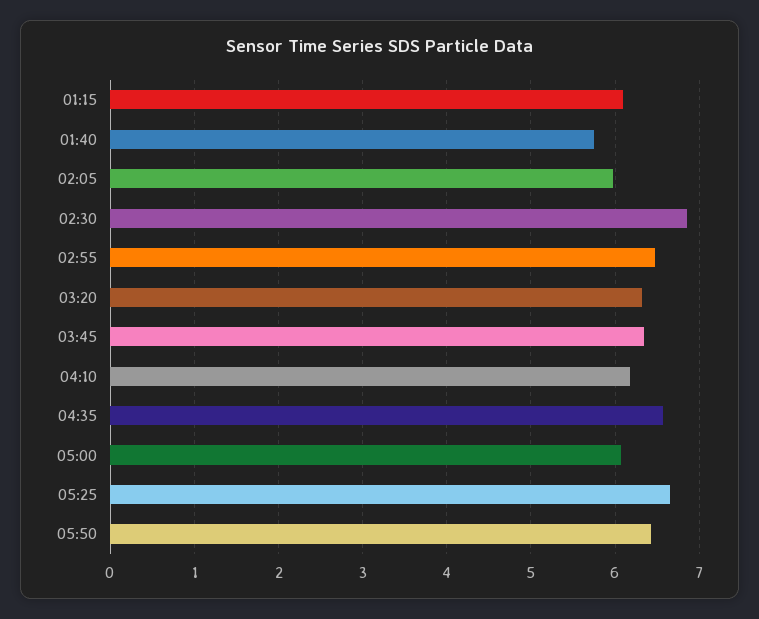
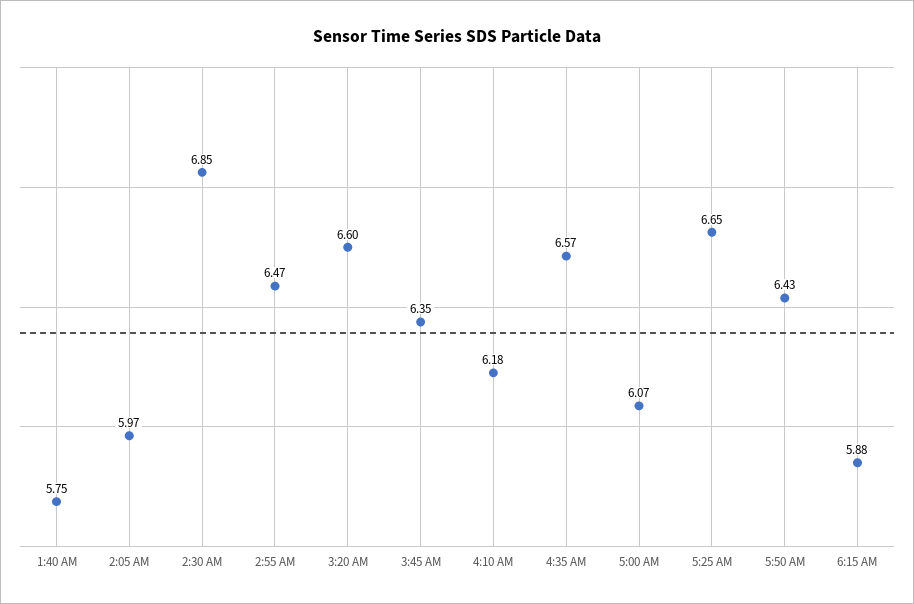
01:15: 6.1 -> none
03:20: 6.3 -> 6.6
6:15 AM: none -> 5.88

